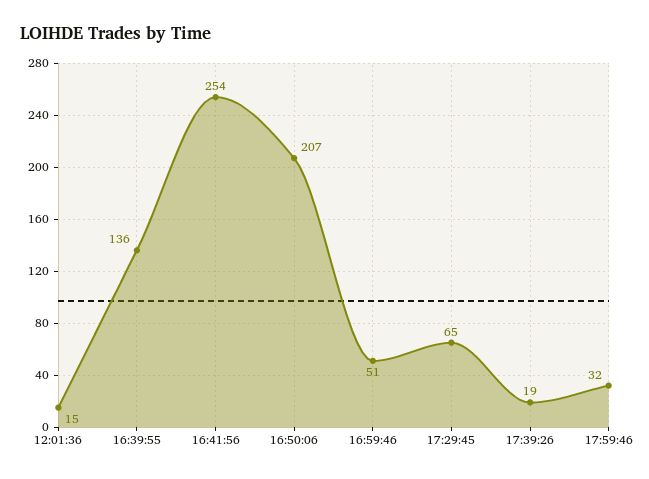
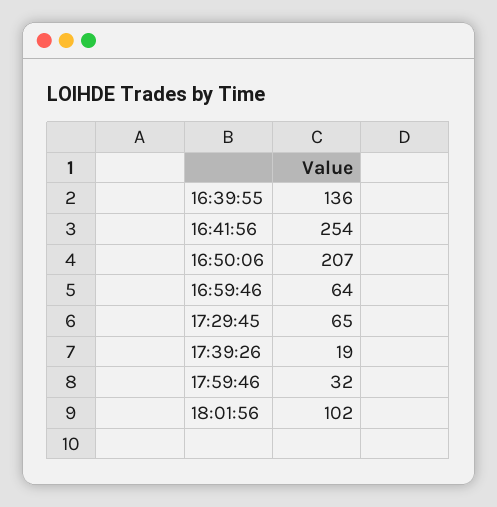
12:01:36: 15 -> none
16:59:46: 51 -> 64
18:01:56: none -> 102

